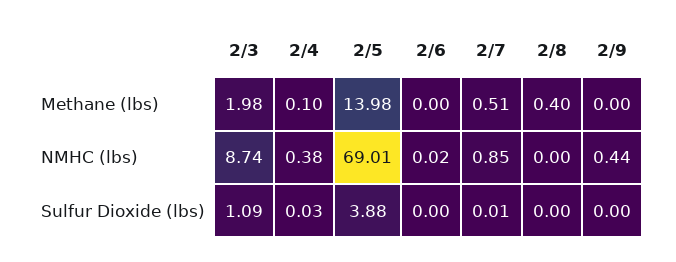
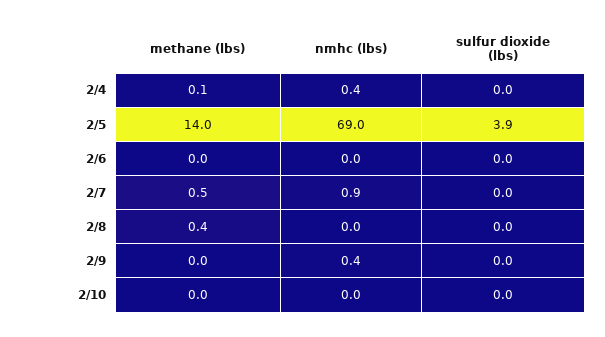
2/3, Methane (lbs): 1.98 -> none
2/3, NMHC (lbs): 8.74 -> none
2/3, Sulfur Dioxide (lbs): 1.09 -> none
2/10, Methane (lbs): none -> 0
2/10, NMHC (lbs): none -> 0
2/10, Sulfur Dioxide (lbs): none -> 0

